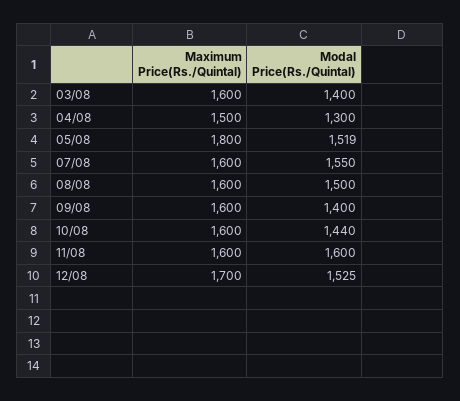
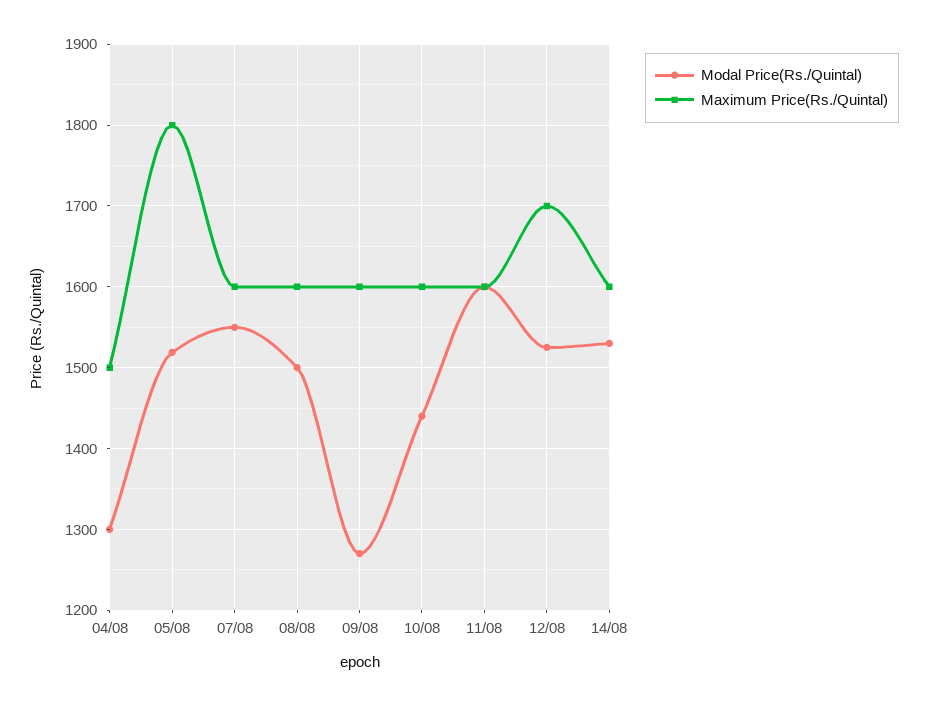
Maximum Price(Rs./Quintal), 03/08: 1600 -> none
Modal Price(Rs./Quintal), 03/08: 1400 -> none
Modal Price(Rs./Quintal), 09/08: 1400 -> 1270
Modal Price(Rs./Quintal), 14/08: none -> 1530
Maximum Price(Rs./Quintal), 14/08: none -> 1600

